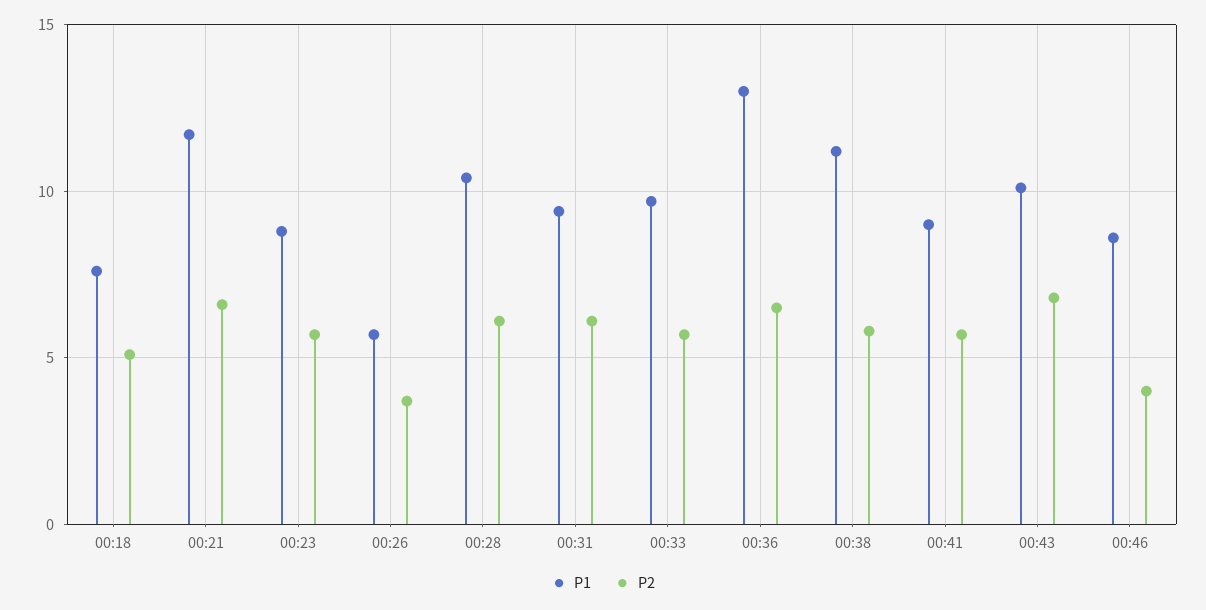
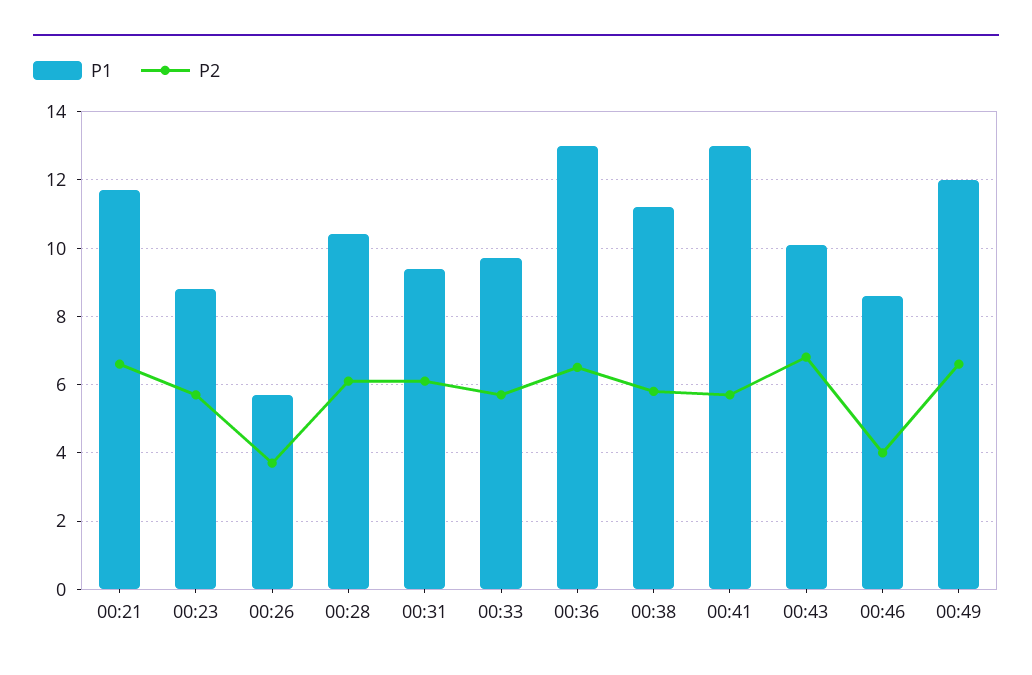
P1, 00:18: 7.5 -> none
P2, 00:18: 5 -> none
P1, 00:41: 9 -> 13
P1, 00:49: none -> 12
P2, 00:49: none -> 6.5

